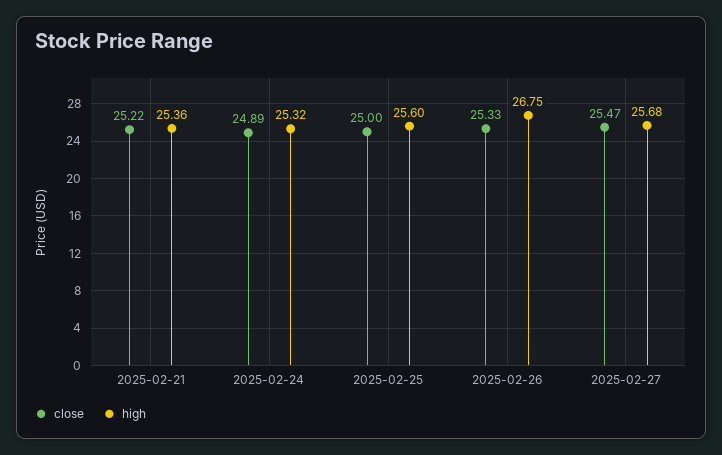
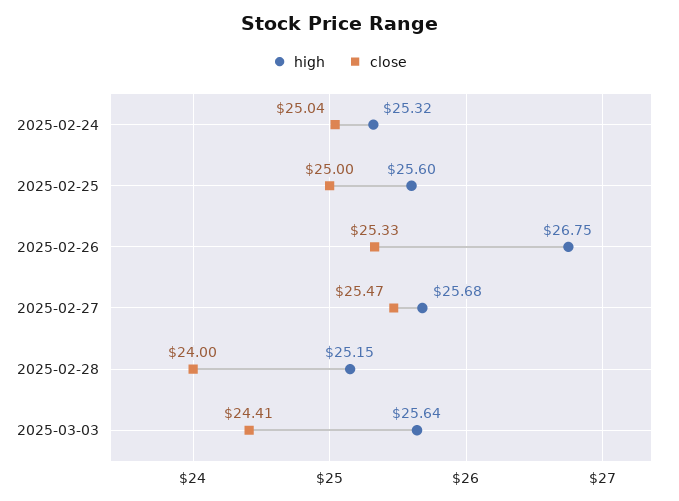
close, 2025-02-21: 25.22 -> none
high, 2025-02-21: 25.36 -> none
close, 2025-02-24: 24.89 -> 25.04
high, 2025-02-28: none -> 25.15
close, 2025-02-28: none -> 24
high, 2025-03-03: none -> 25.64
close, 2025-03-03: none -> 24.41

